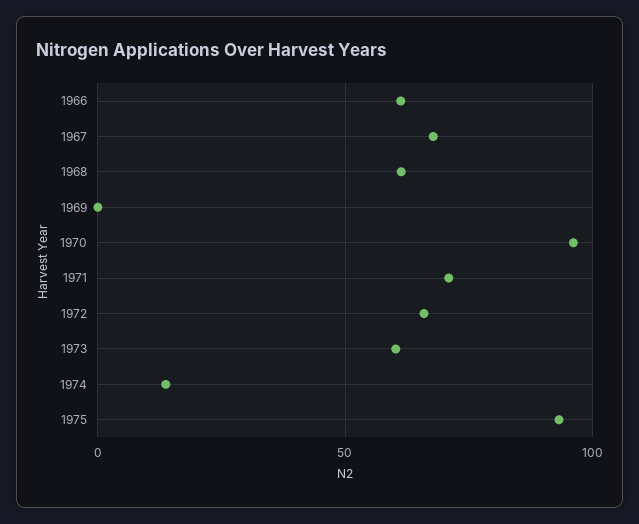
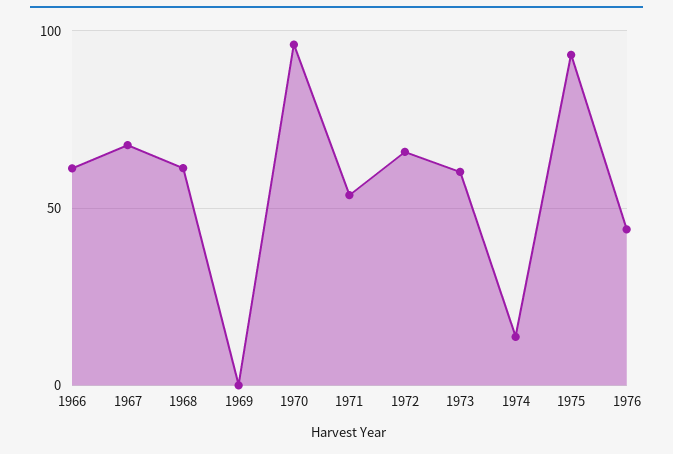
1971: 70 -> 55
1976: none -> 45

